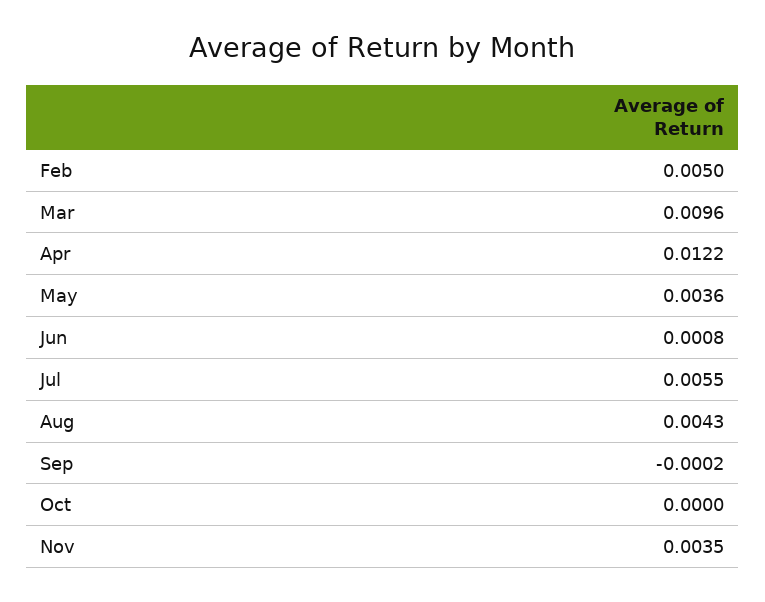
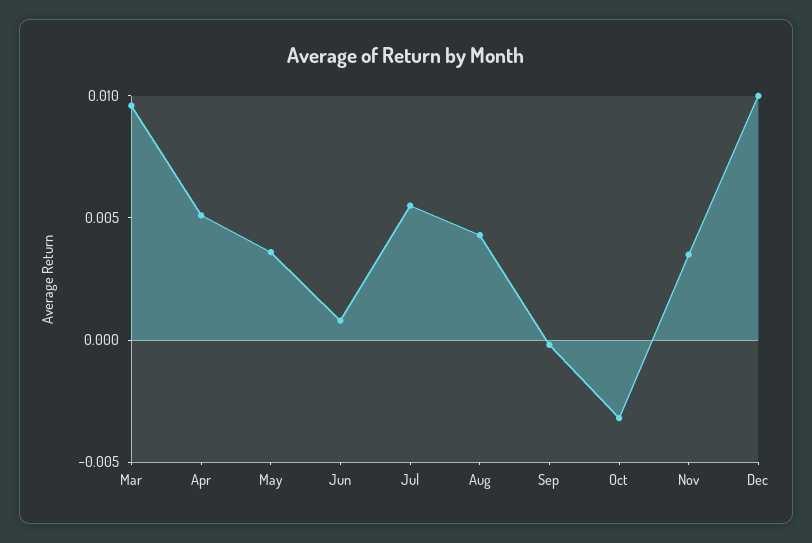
Feb: 0.005 -> none
Apr: 0.0122 -> 0.005
Oct: 0 -> -0.003
Dec: none -> 0.01

